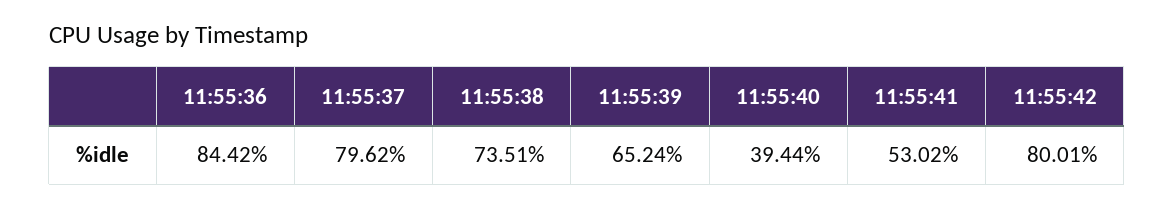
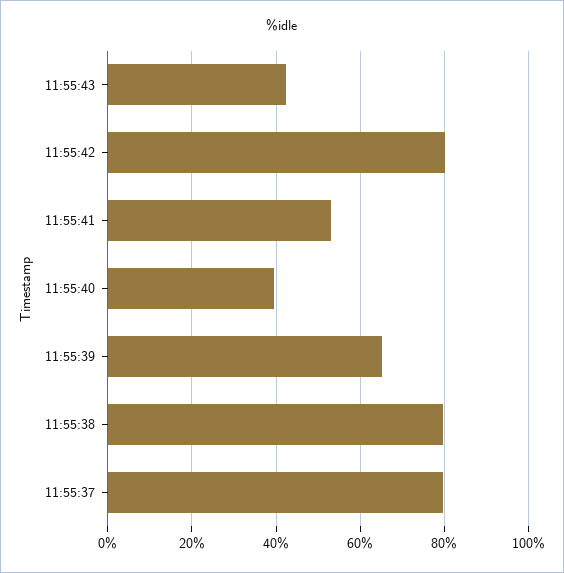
11:55:36: 84.42 -> none
11:55:38: 73.51 -> 80
11:55:43: none -> 42

